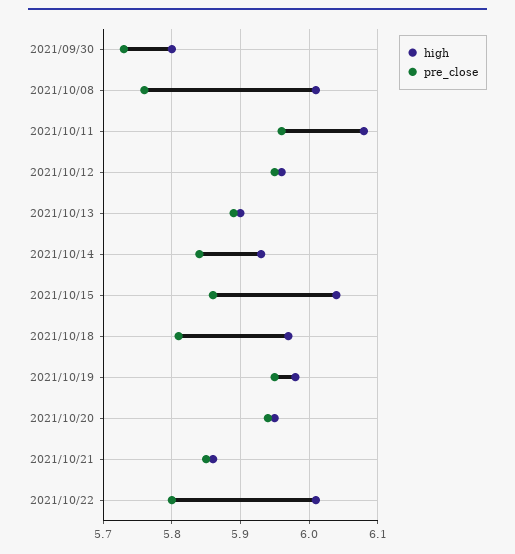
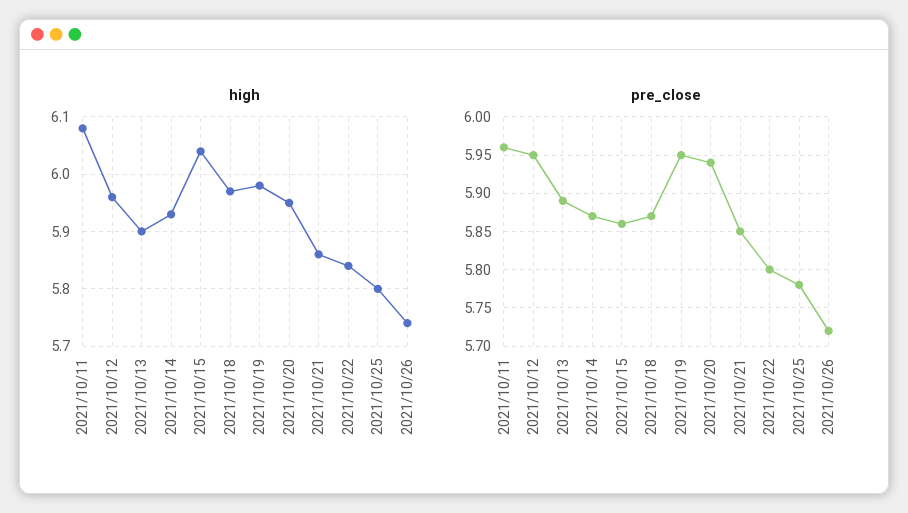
high, 2021/09/30: 5.8 -> none
pre_close, 2021/09/30: 5.73 -> none
high, 2021/10/08: 6.01 -> none
pre_close, 2021/10/08: 5.76 -> none
pre_close, 2021/10/14: 5.84 -> 5.87
pre_close, 2021/10/18: 5.81 -> 5.87
high, 2021/10/22: 6.01 -> 5.85
high, 2021/10/25: none -> 5.8
high, 2021/10/26: none -> 5.75
pre_close, 2021/10/25: none -> 5.78
pre_close, 2021/10/26: none -> 5.72

